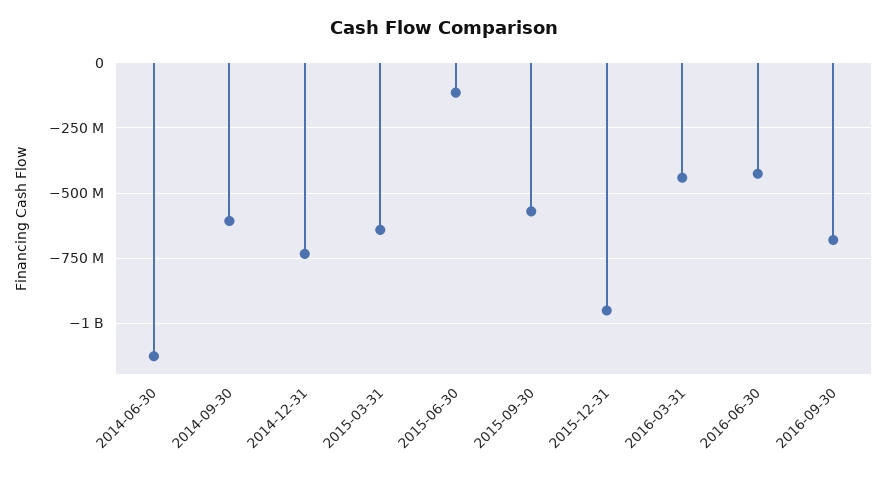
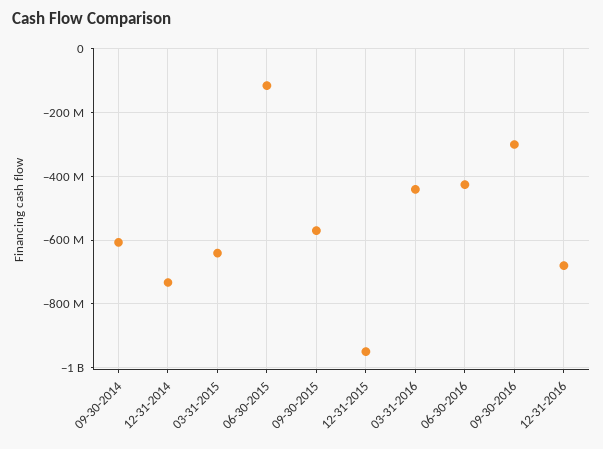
2014-06-30: -1125000000 -> none
2016-09-30: -675000000 -> -300000000
12-31-2016: none -> -680000000

